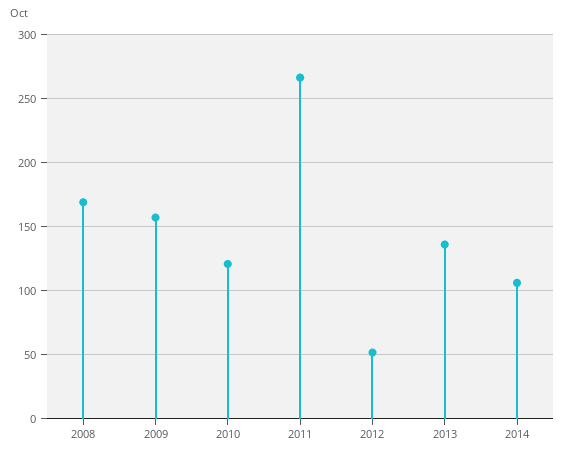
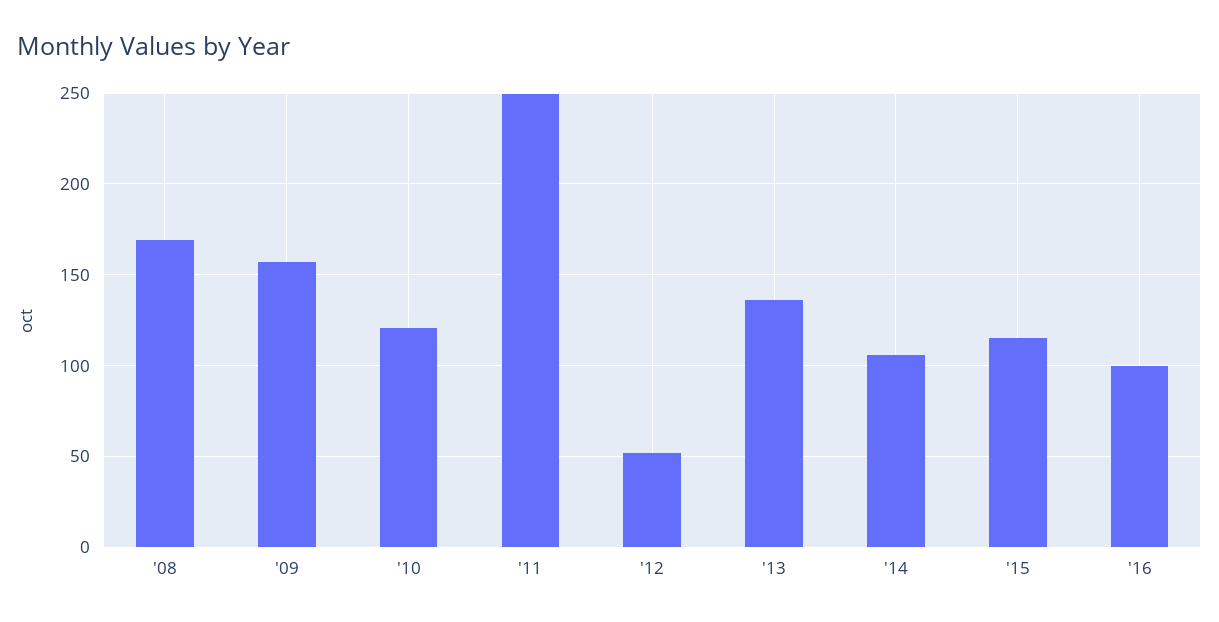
2011: 265 -> 250
'15: none -> 115
'16: none -> 100

